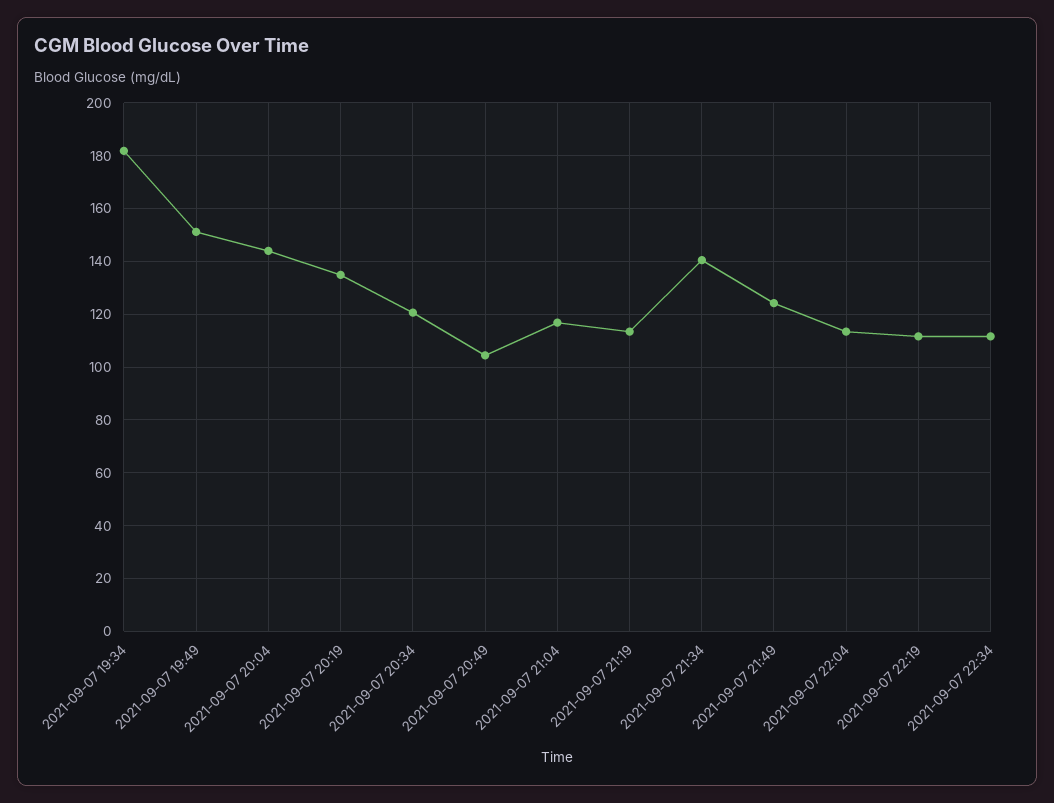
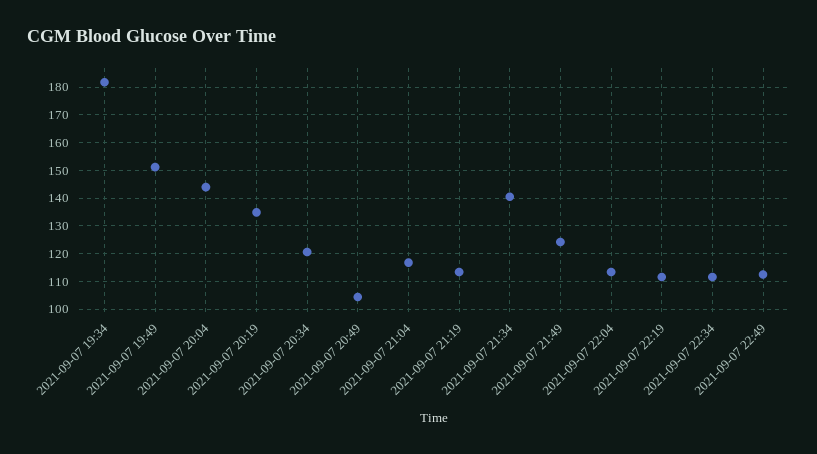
2021-09-07 22:49: none -> 112.5

